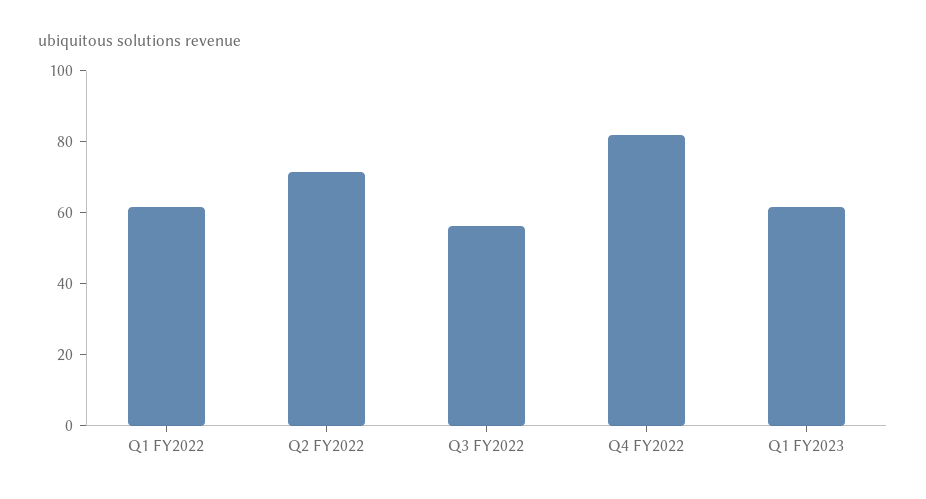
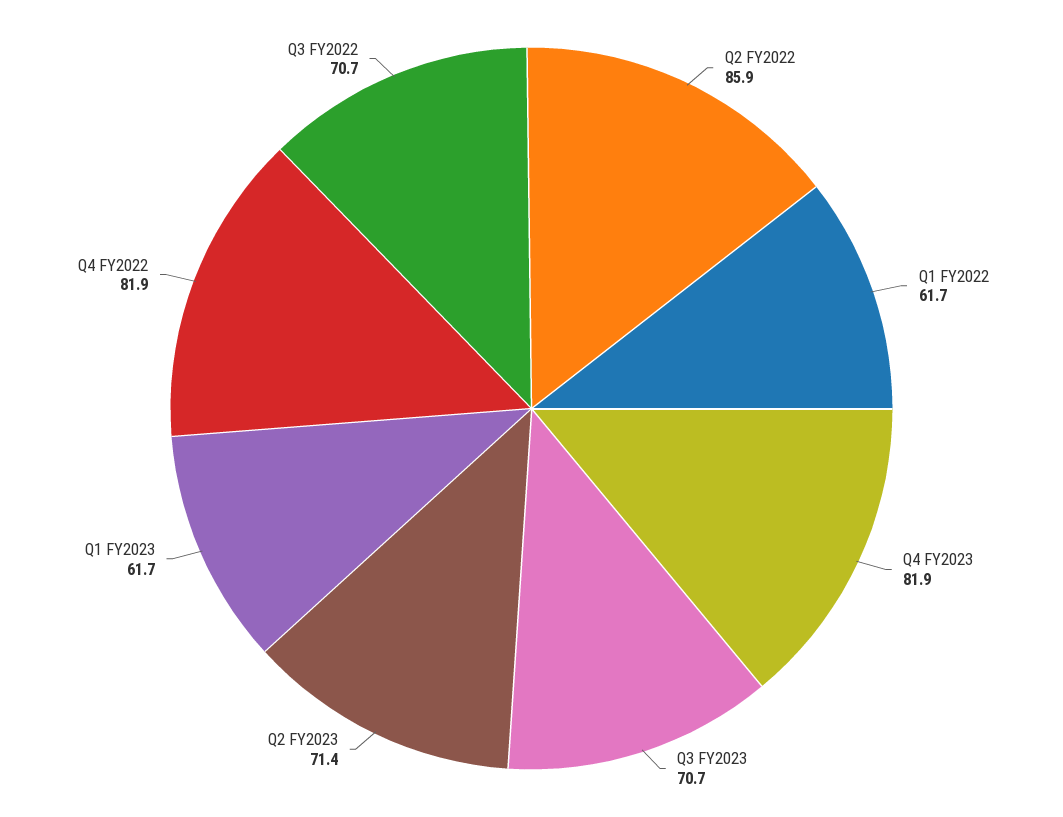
Q2 FY2022: 70 -> 85.9
Q3 FY2022: 55 -> 70.7
Q4 FY2023: none -> 81.9
Q3 FY2023: none -> 70.7
Q2 FY2023: none -> 71.4

